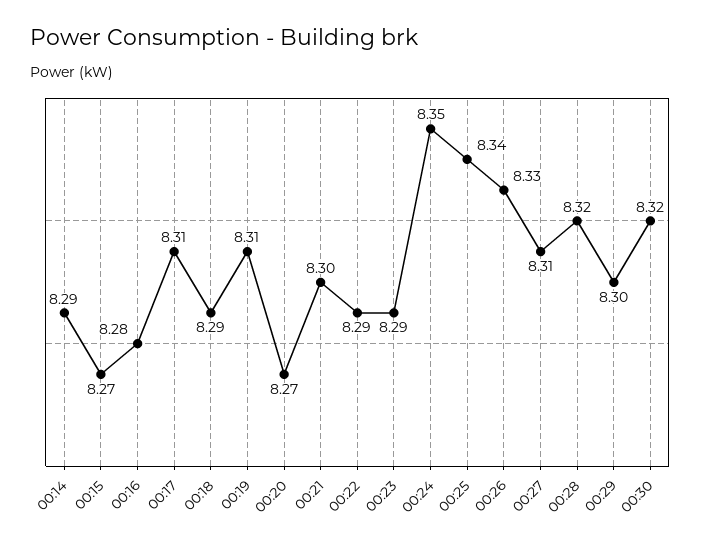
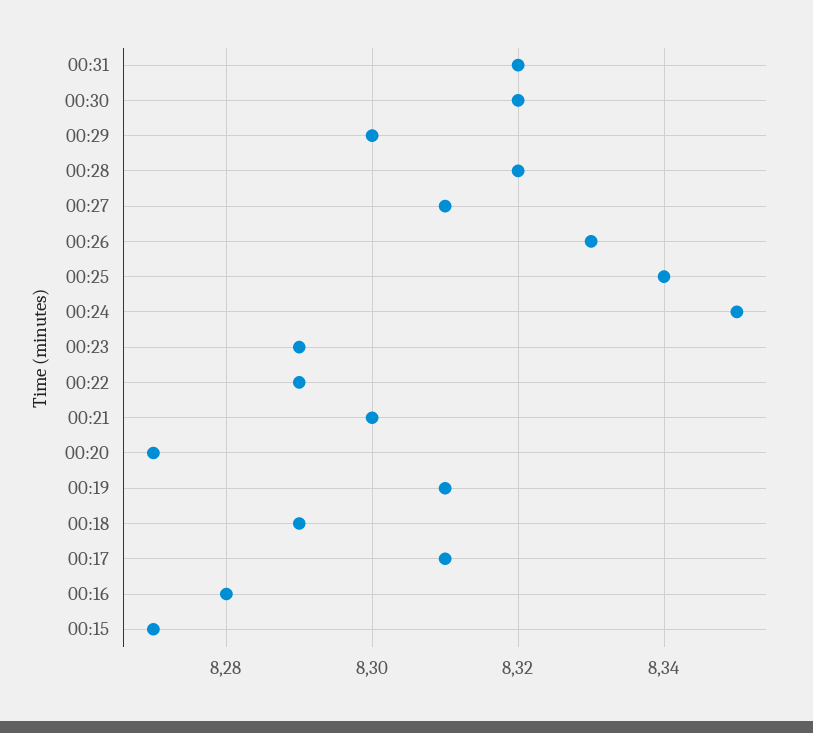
00:14: 8.29 -> none
00:31: none -> 8.32

